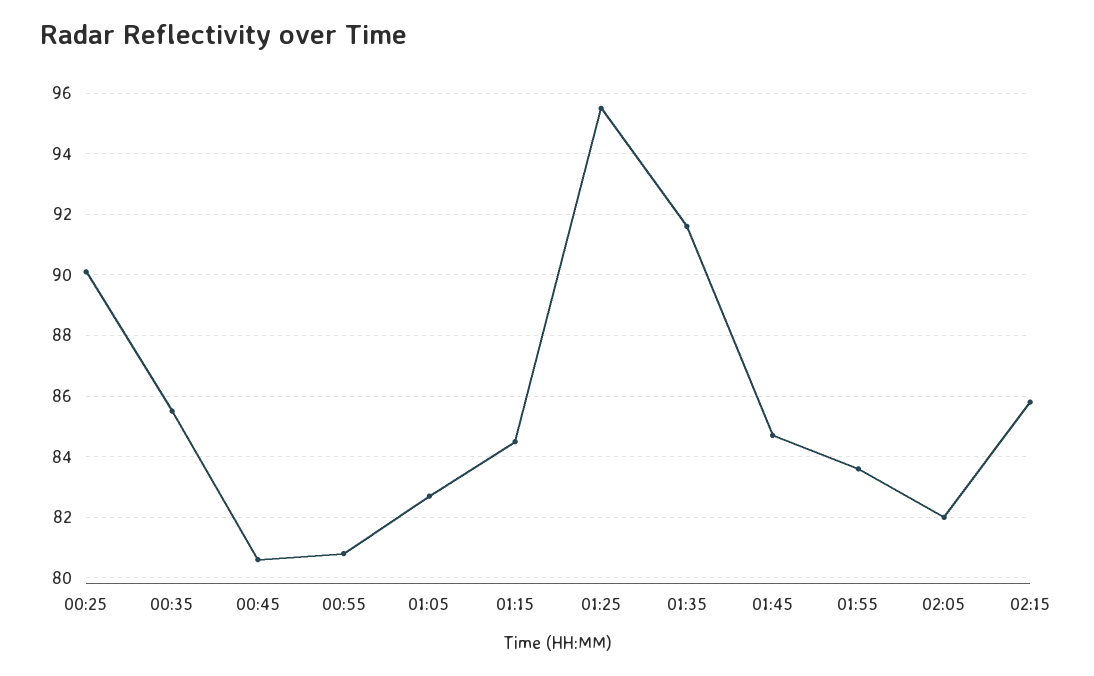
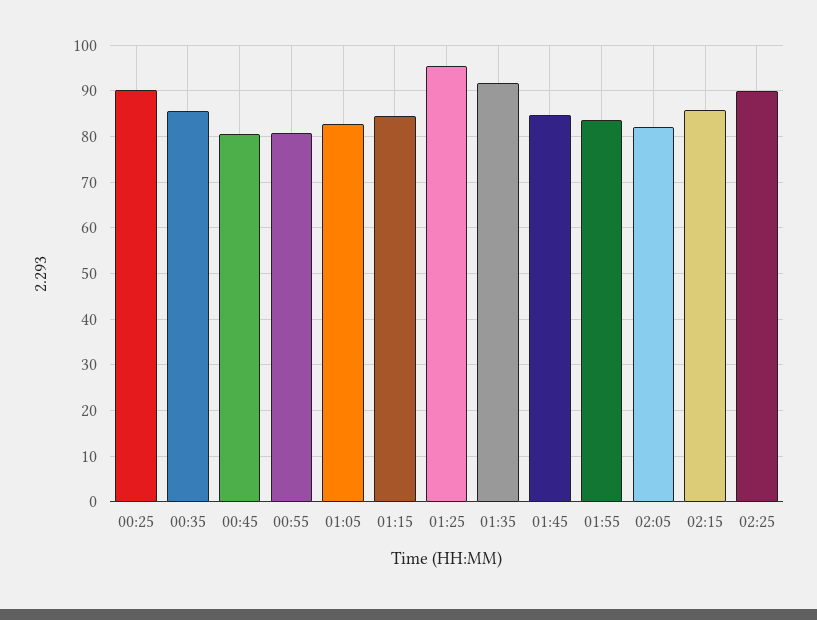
02:25: none -> 90

